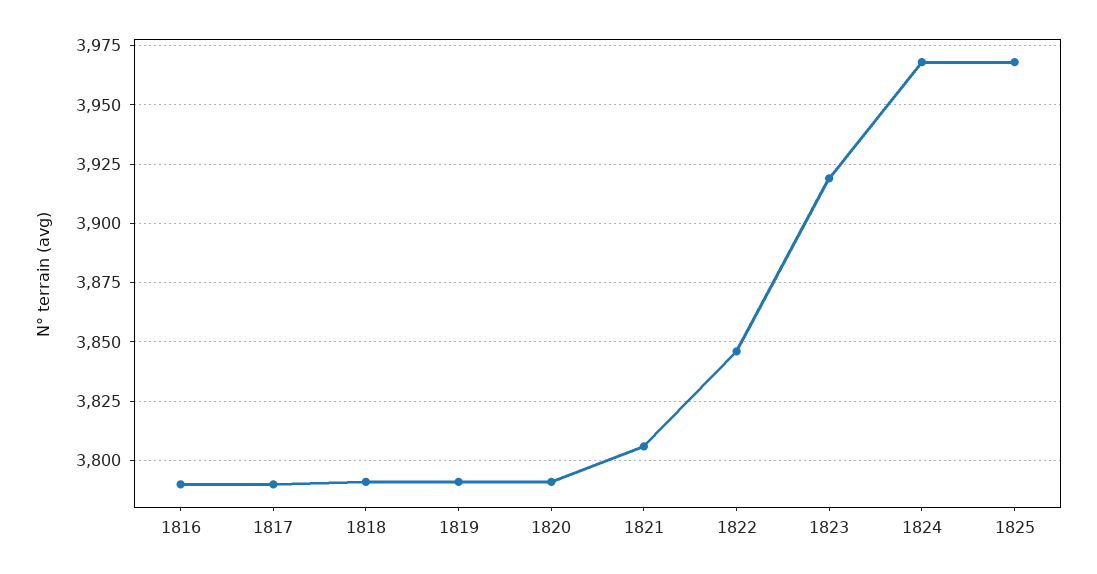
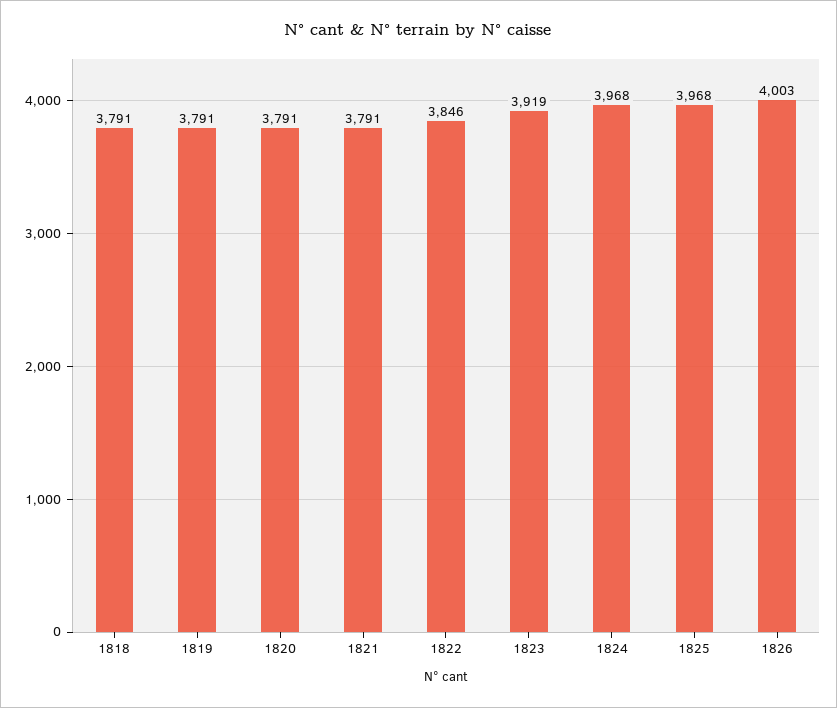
1816: 3790 -> none
1817: 3790 -> none
1821: 3805 -> 3791
1826: none -> 4003

